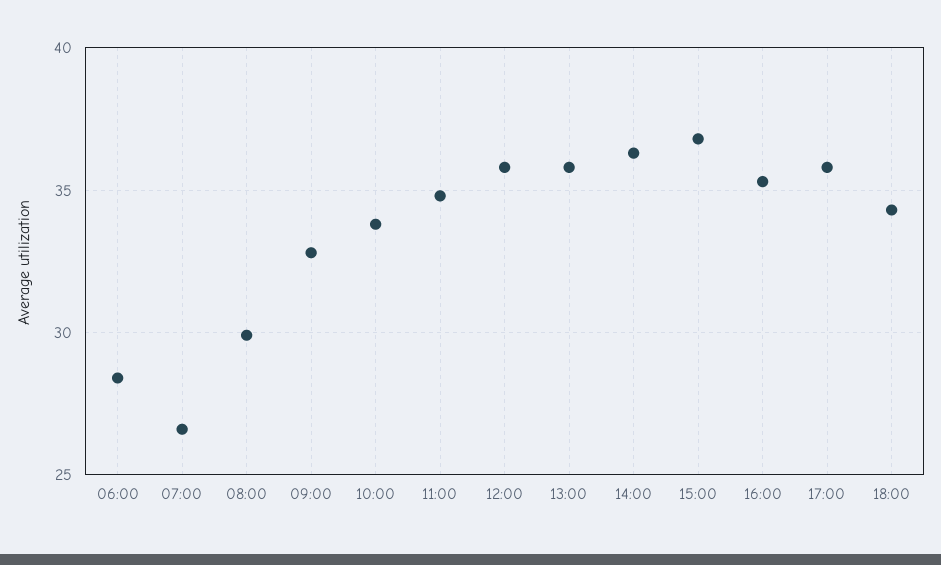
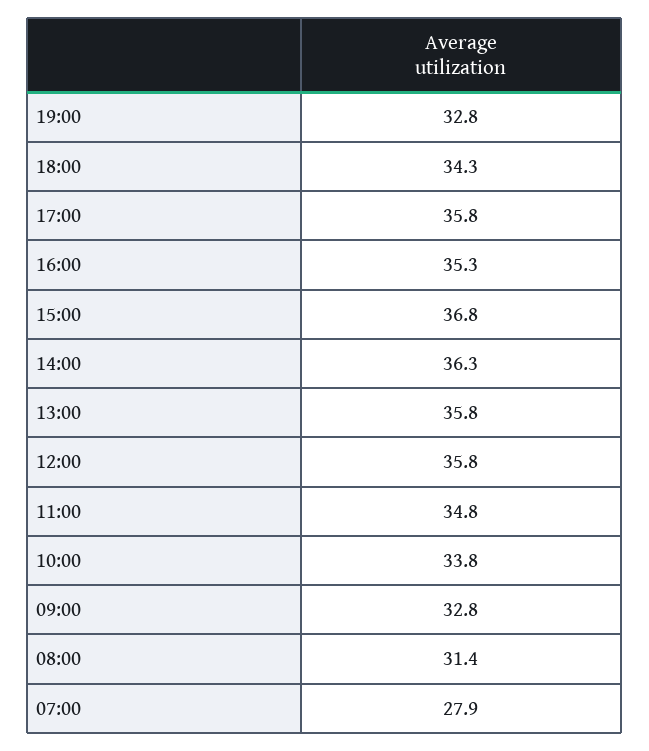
06:00: 28.5 -> none
07:00: 26.5 -> 27.9
08:00: 30 -> 31.4
19:00: none -> 32.8

